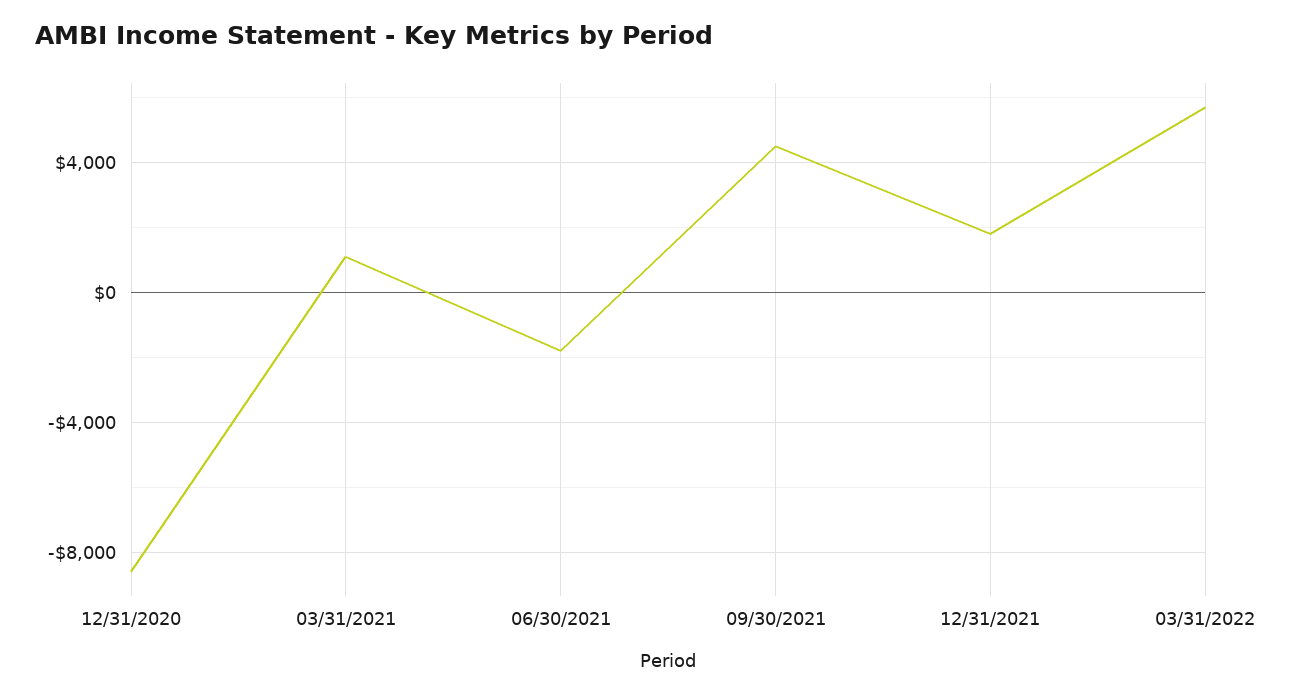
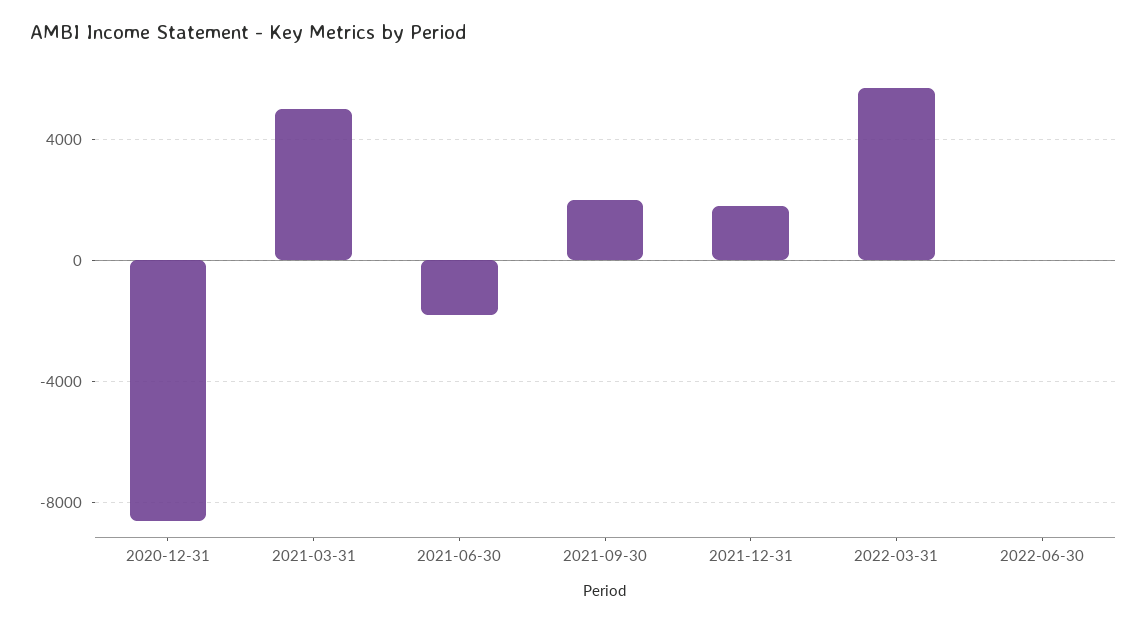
03/31/2021: 1000 -> 5000
09/30/2021: 4500 -> 2000
2022-06-30: none -> 0

